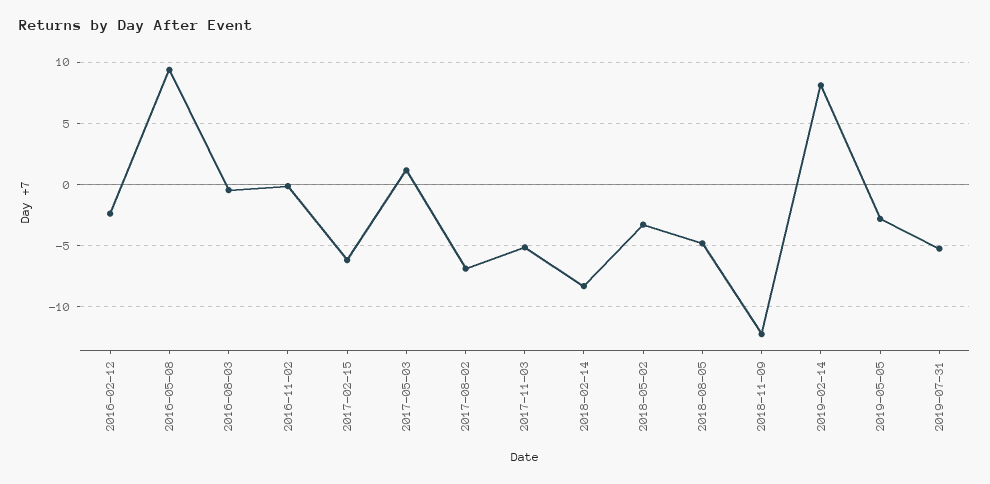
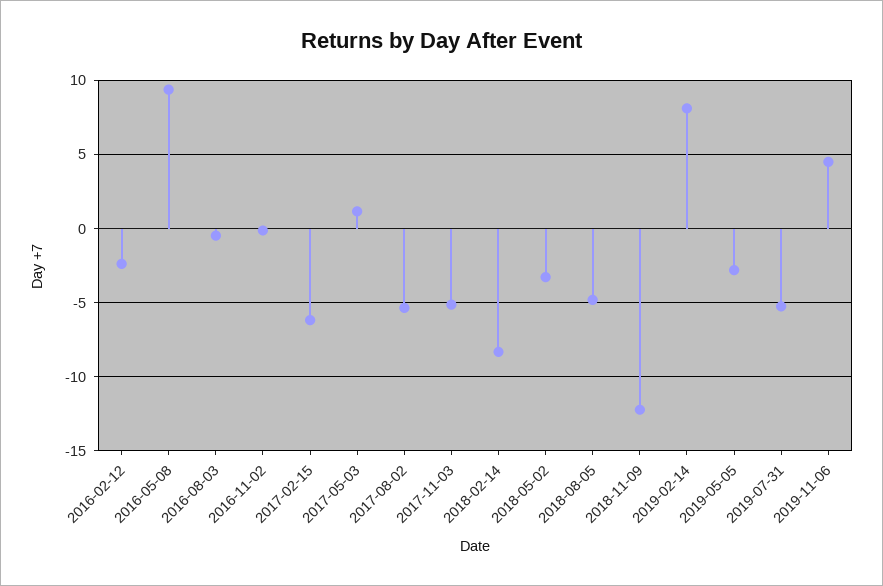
2017-08-02: -7 -> -5.5
2019-11-06: none -> 4.5

